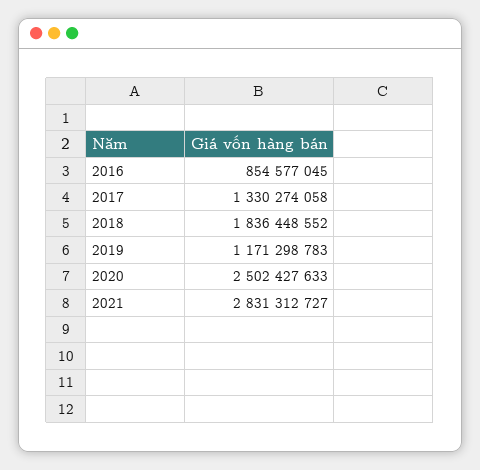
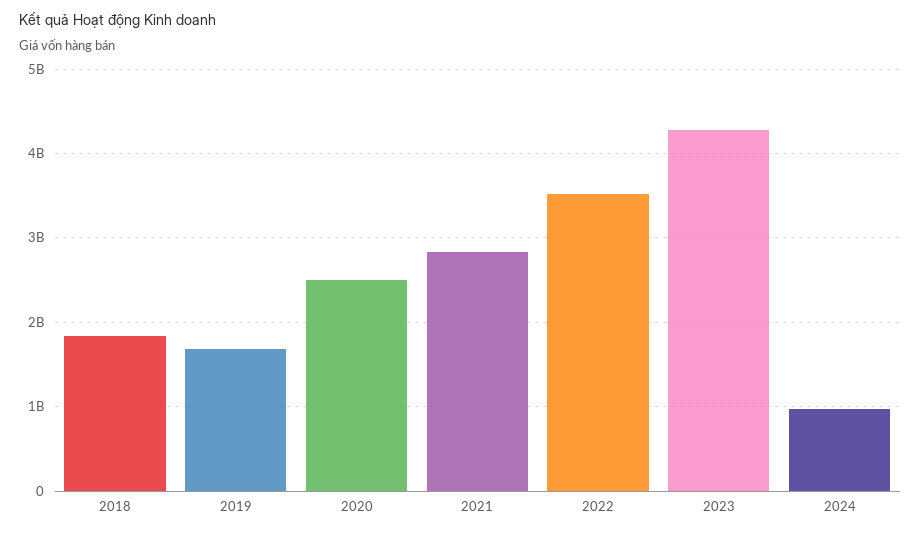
2016: 854577045 -> none
2017: 1330274058 -> none
2019: 1171298783 -> 1700000000
2022: none -> 3500000000
2023: none -> 4300000000
2024: none -> 1000000000

